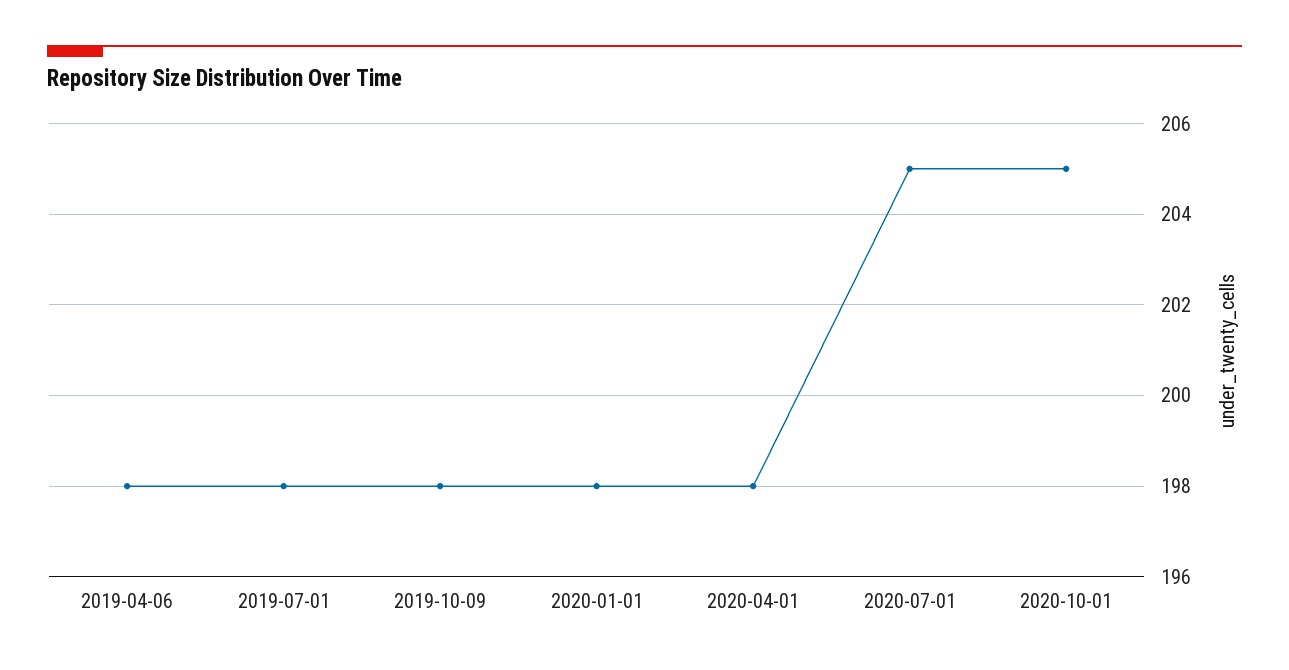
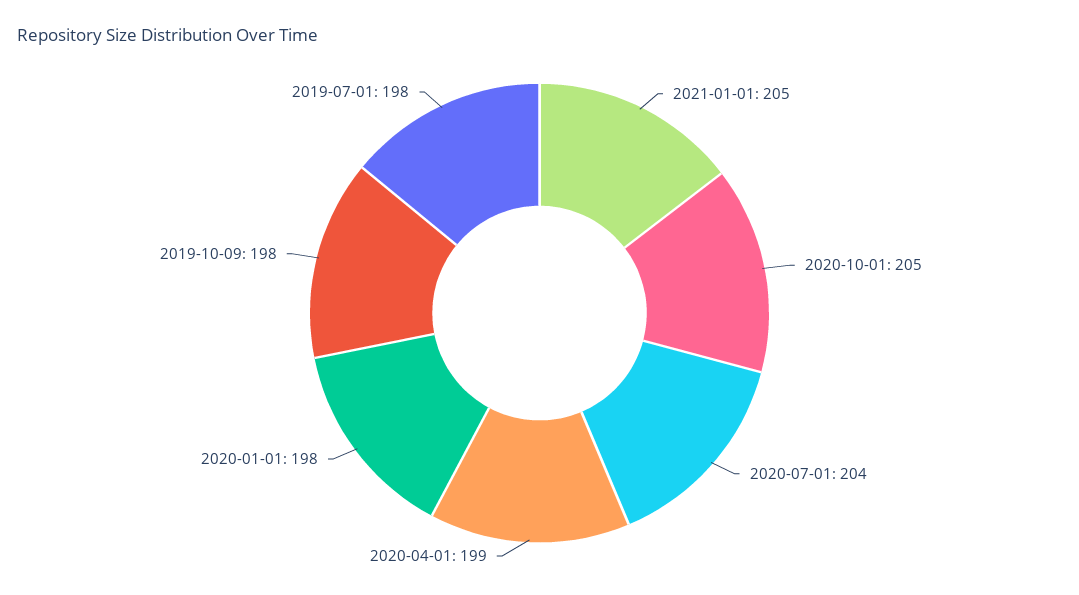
2019-04-06: 198 -> none
2020-04-01: 198 -> 199
2020-07-01: 205 -> 204
2021-01-01: none -> 205

